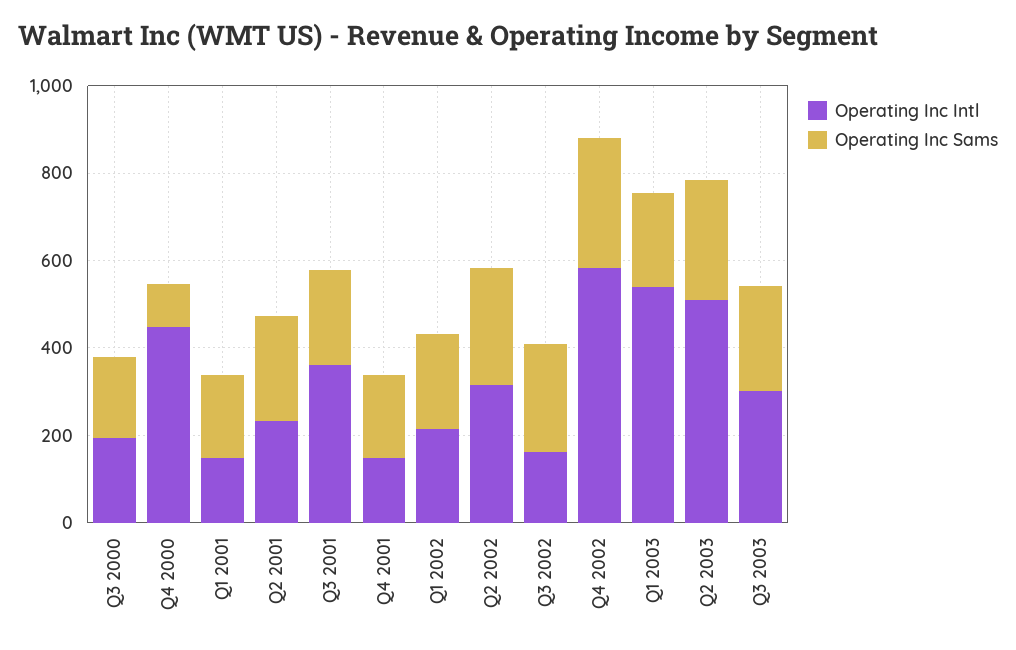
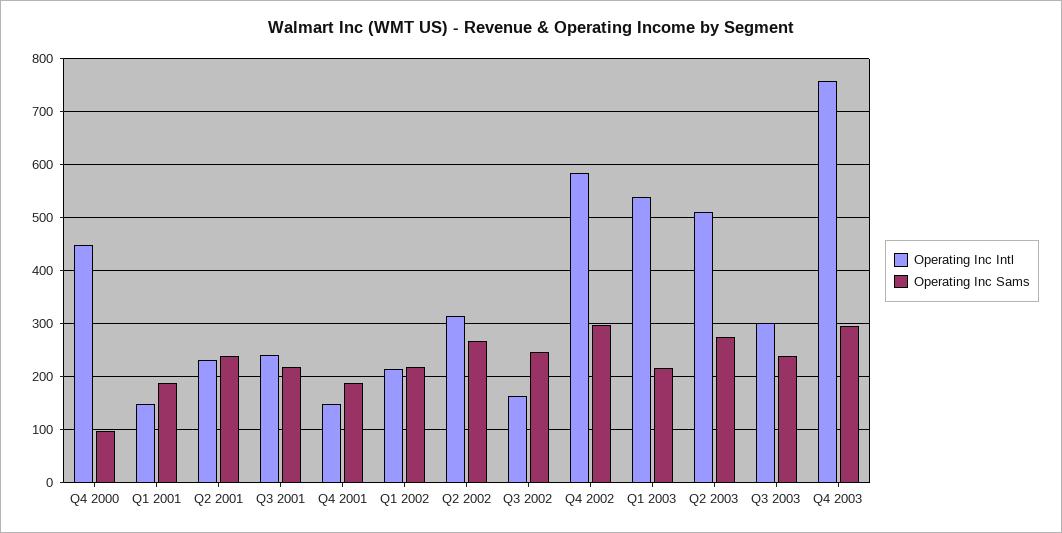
Operating Inc Intl, Q3 2000: 200 -> none
Operating Inc Sams, Q3 2000: 200 -> none
Operating Inc Intl, Q3 2001: 350 -> 240
Operating Inc Intl, Q4 2003: none -> 760
Operating Inc Sams, Q4 2003: none -> 300

